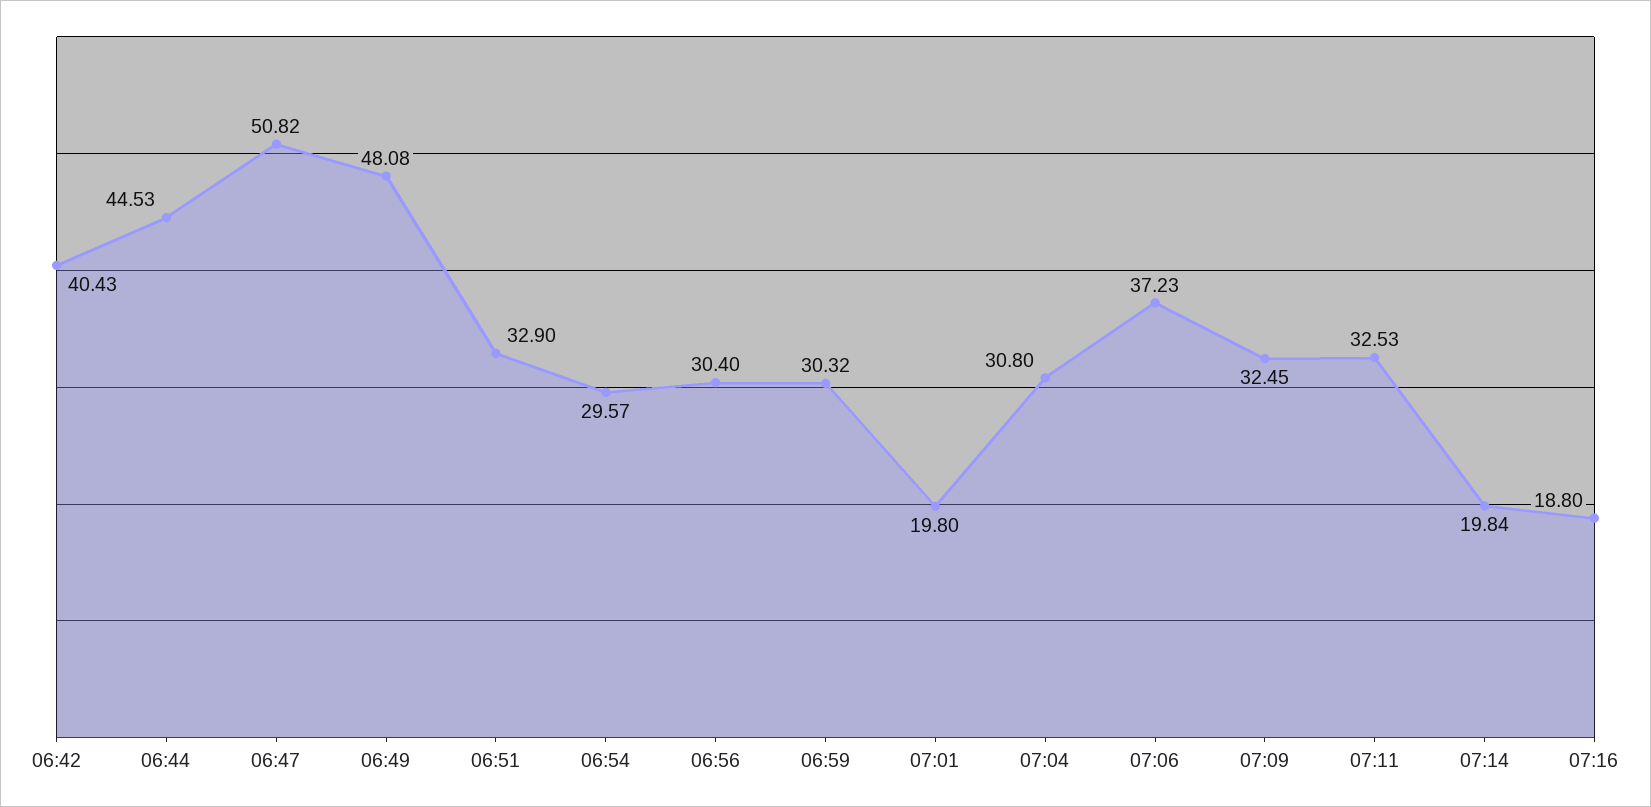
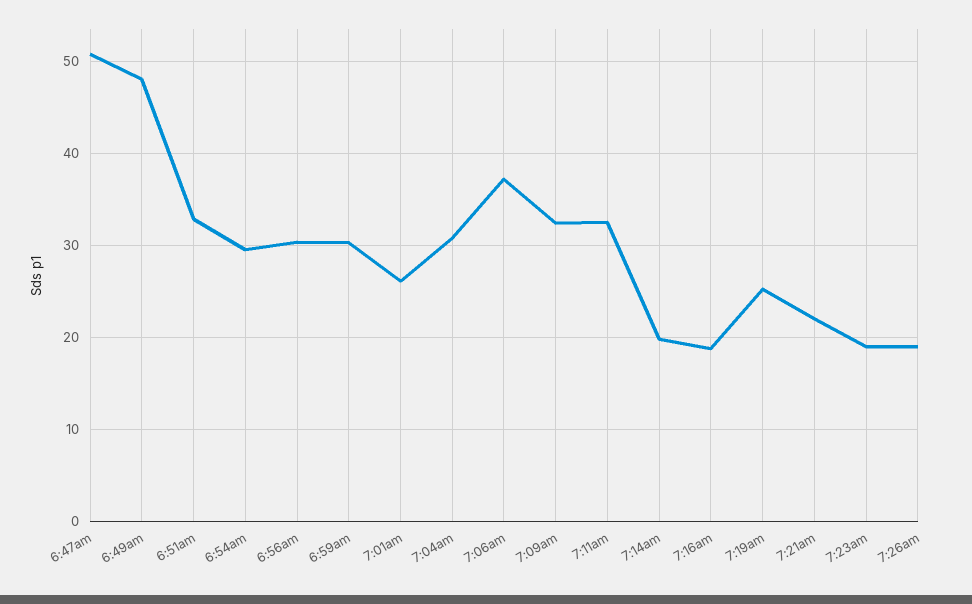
06:42: 40.43 -> none
06:44: 44.53 -> none
07:01: 19.8 -> 26
7:19am: none -> 25
7:21am: none -> 22
7:23am: none -> 19
7:26am: none -> 19

